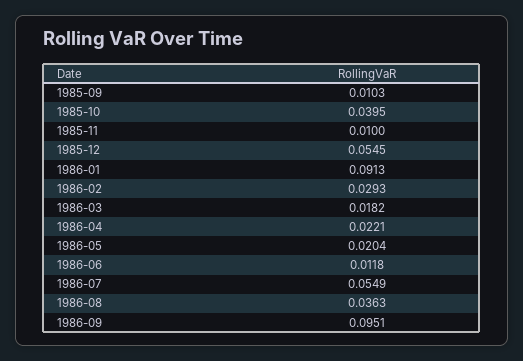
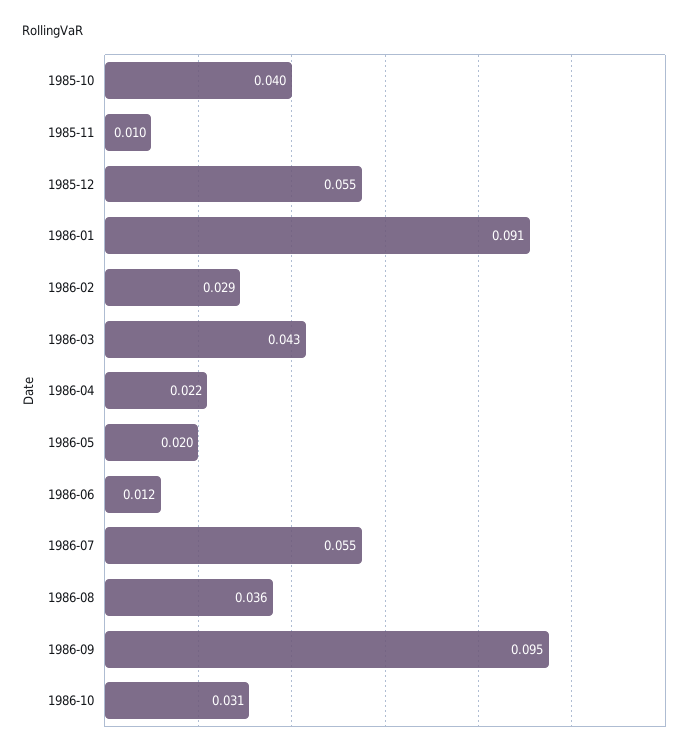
1985-09: 0.0103 -> none
1986-03: 0.0182 -> 0.043
1986-10: none -> 0.031

